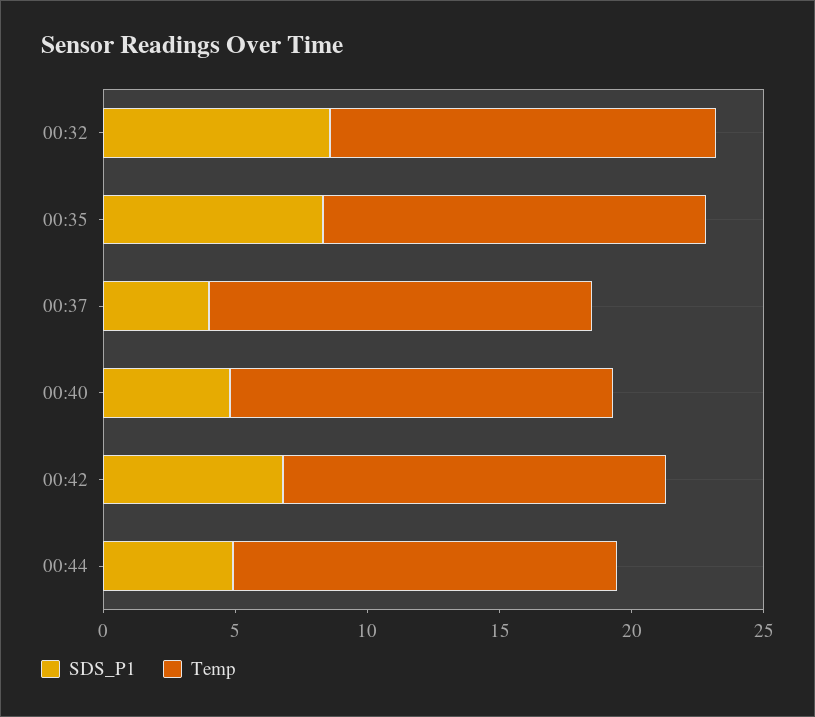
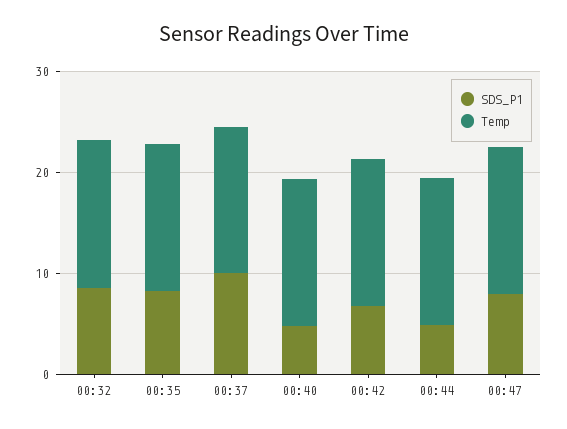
SDS_P1, 00:37: 4 -> 10
SDS_P1, 00:47: none -> 8
Temp, 00:47: none -> 14

